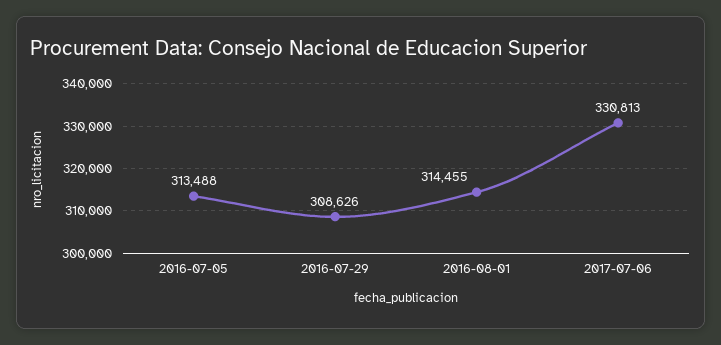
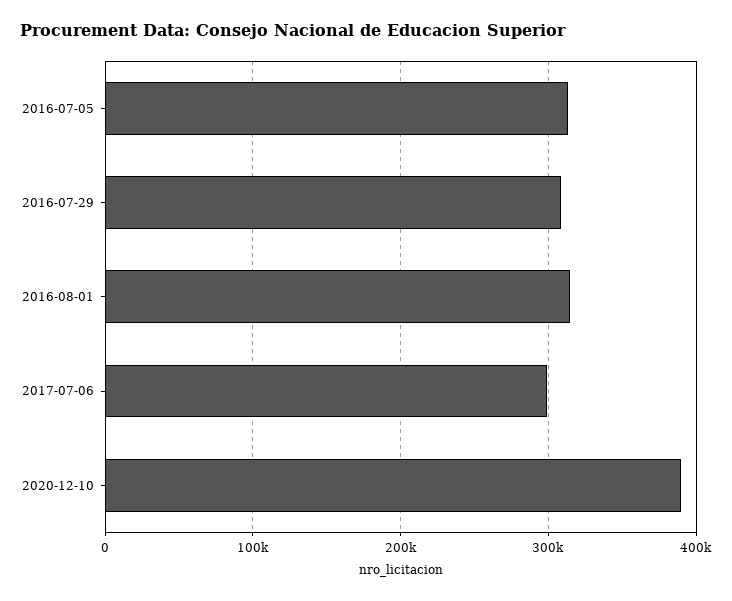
2017-07-06: 330813 -> 300000
2020-12-10: none -> 390000

